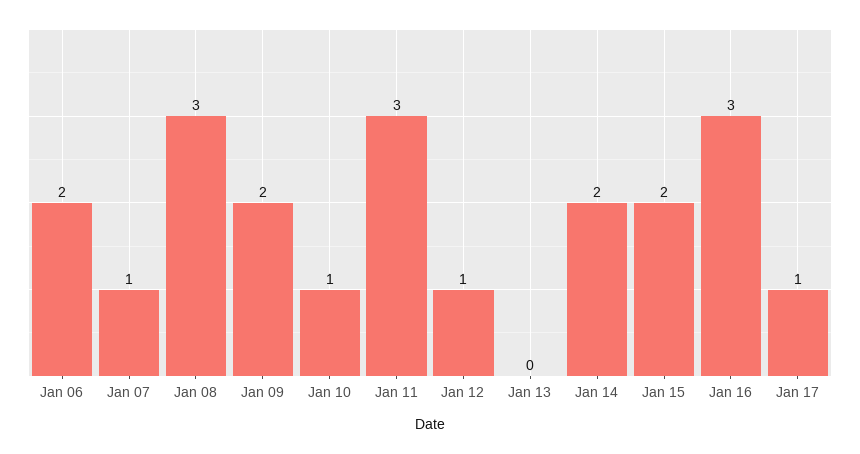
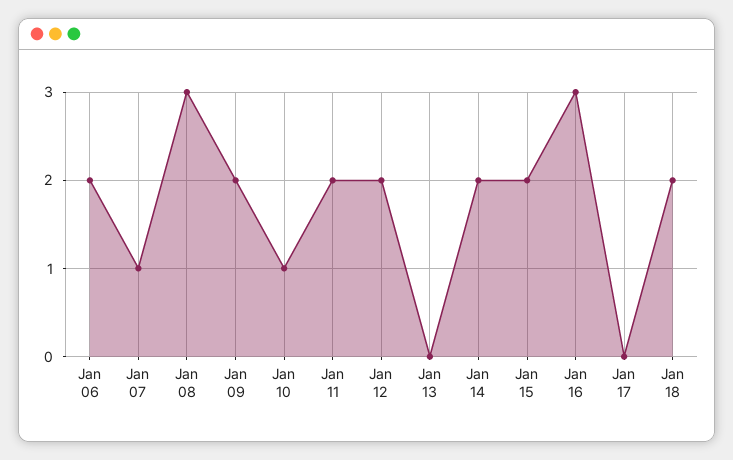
Jan 11: 3 -> 2
Jan 12: 1 -> 2
Jan 17: 1 -> 0
Jan 18: none -> 2

